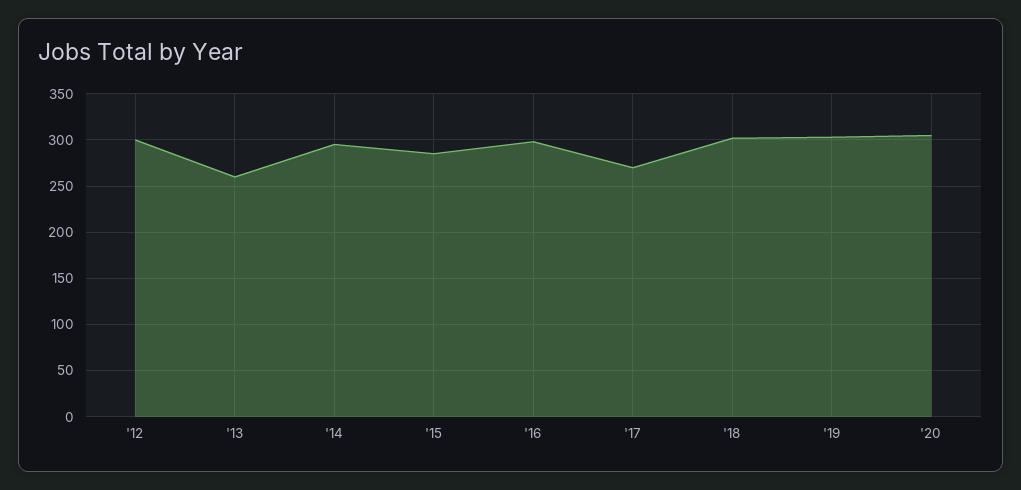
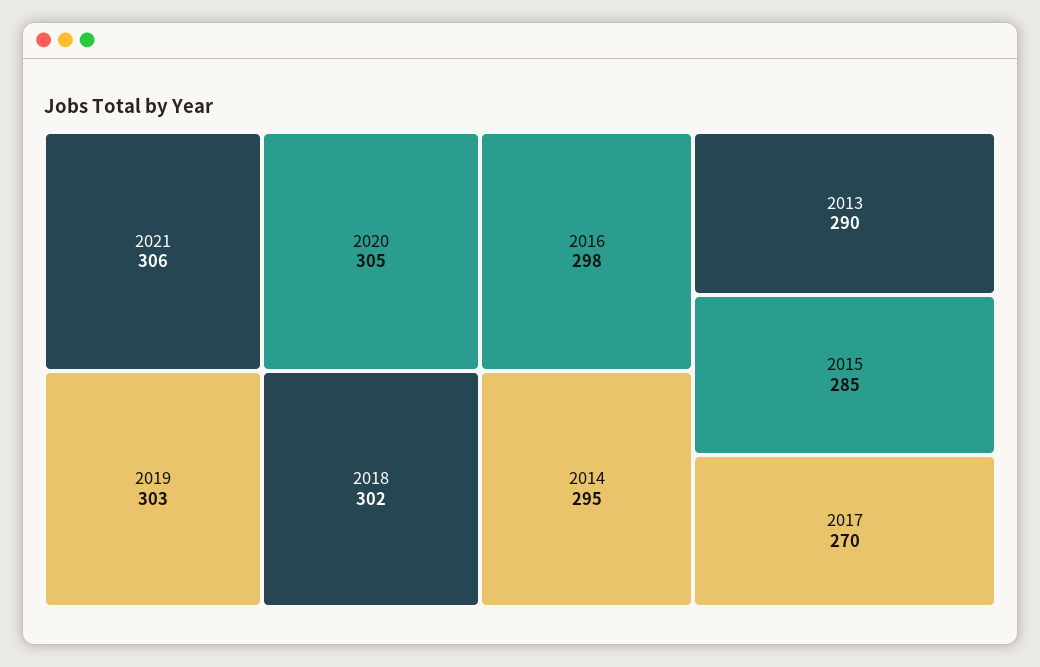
'12: 300 -> none
'13: 260 -> 290
2021: none -> 306

